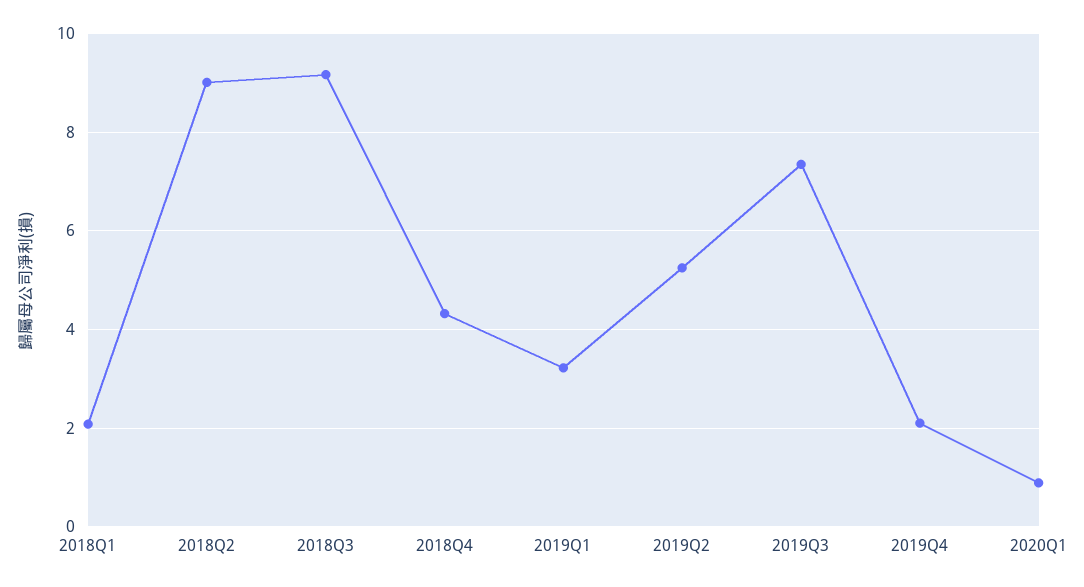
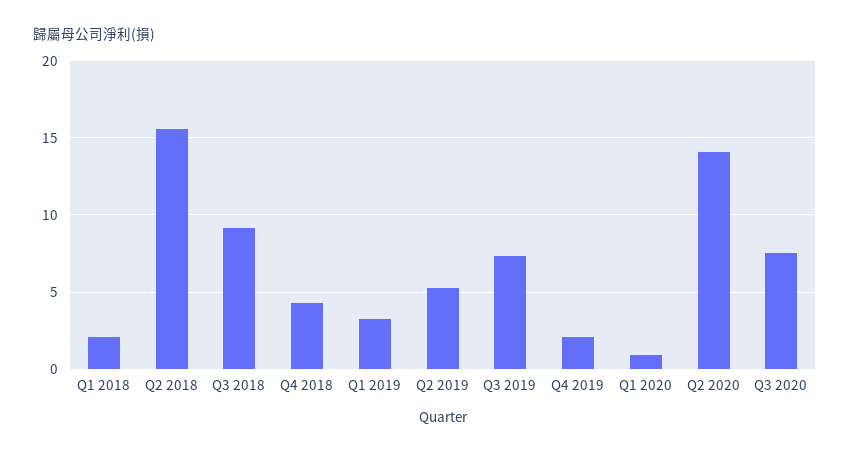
2018Q2: 9 -> 15.5
Q2 2020: none -> 14
Q3 2020: none -> 7.5

